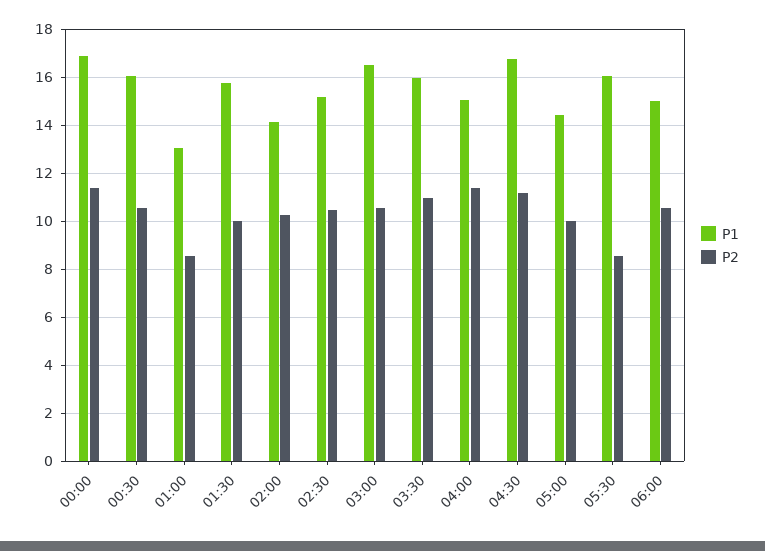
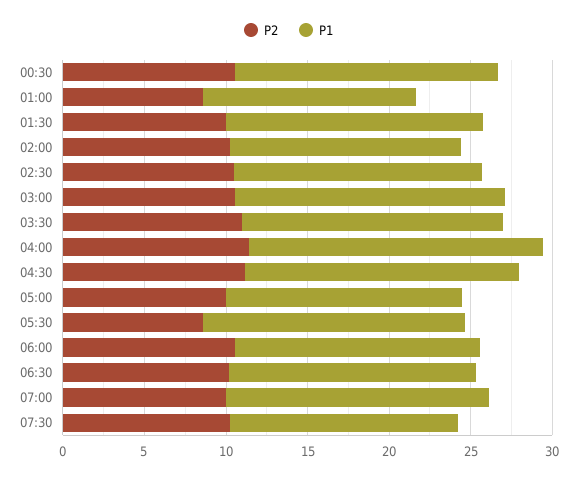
P1, 00:00: 17 -> none
P2, 00:00: 11.5 -> none
P1, 04:00: 15 -> 18
P2, 06:30: none -> 10
P1, 06:30: none -> 15
P2, 07:00: none -> 10
P1, 07:00: none -> 16
P2, 07:30: none -> 10
P1, 07:30: none -> 14

